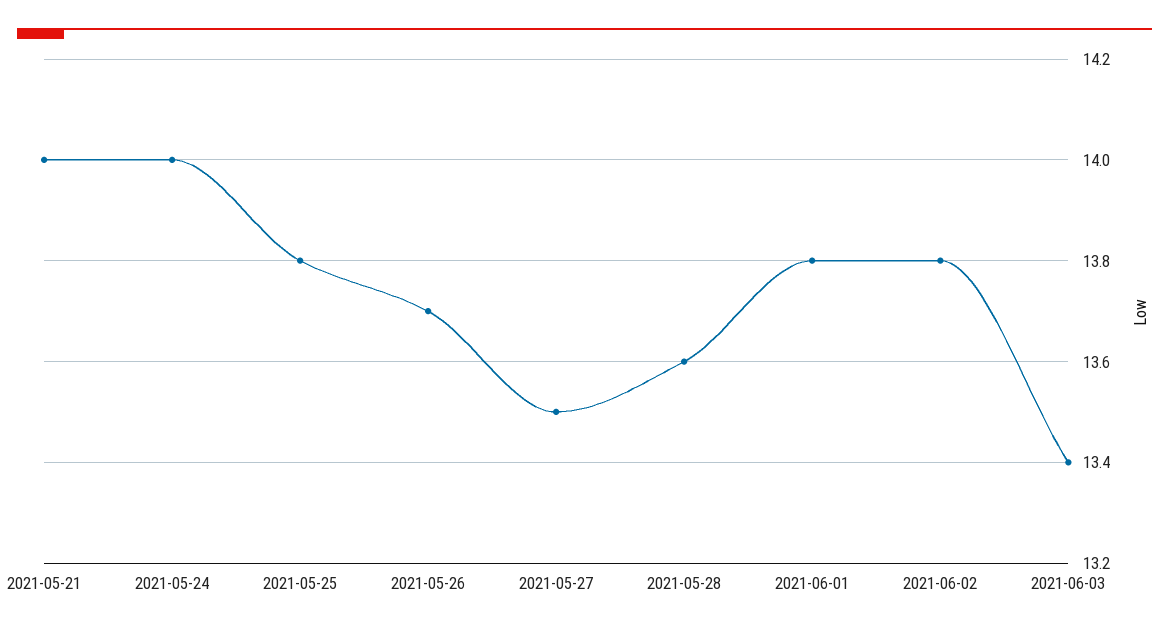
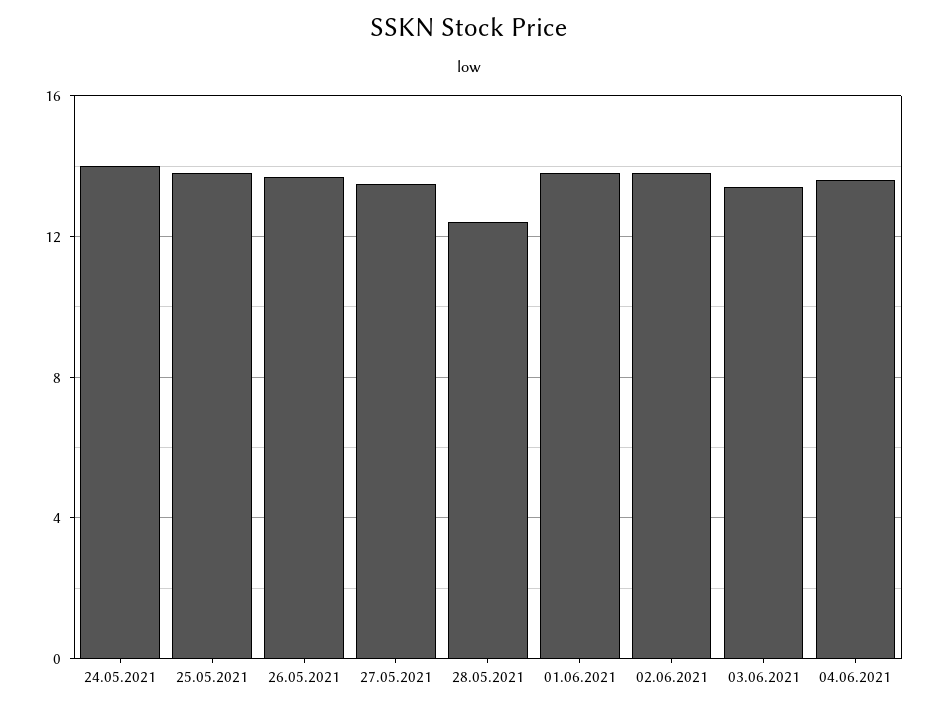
2021-05-21: 14 -> none
2021-05-28: 13.6 -> 12.5
04.06.2021: none -> 13.5

